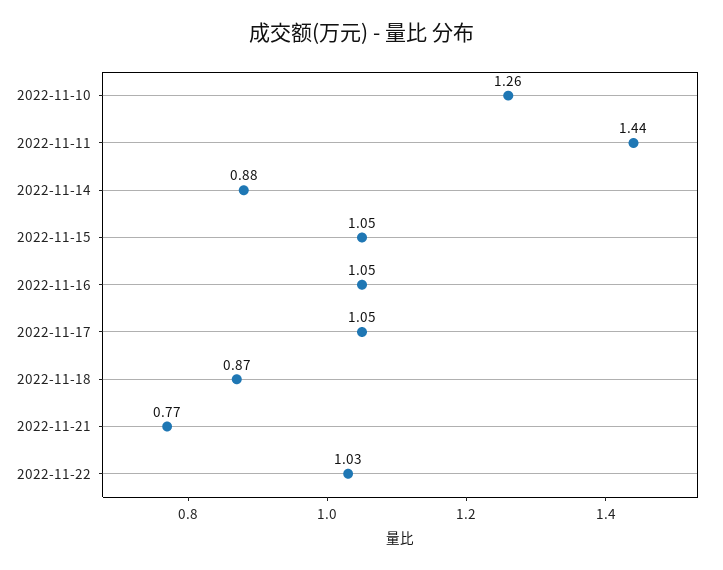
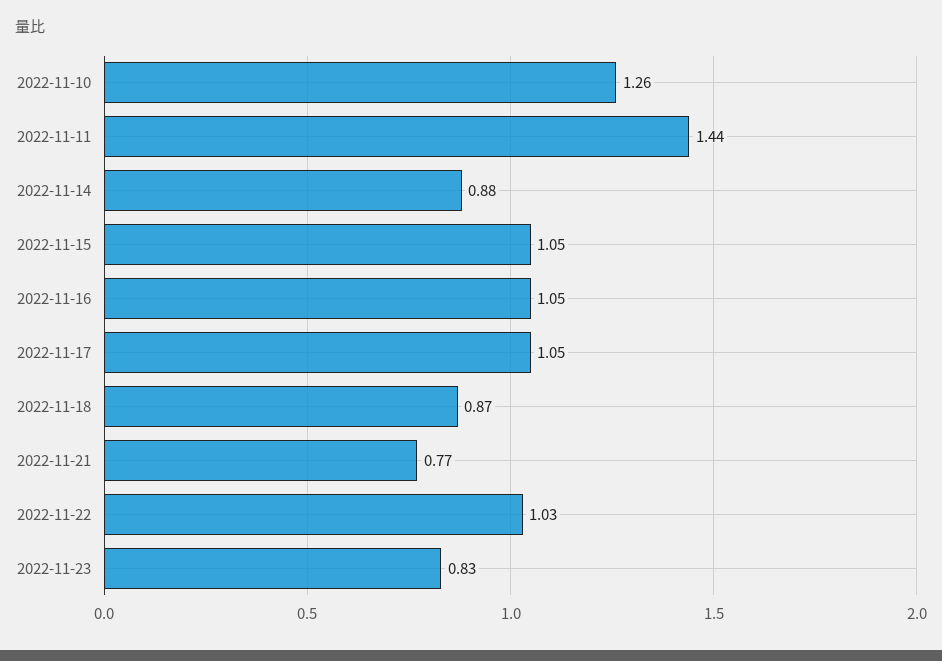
2022-11-23: none -> 0.83

